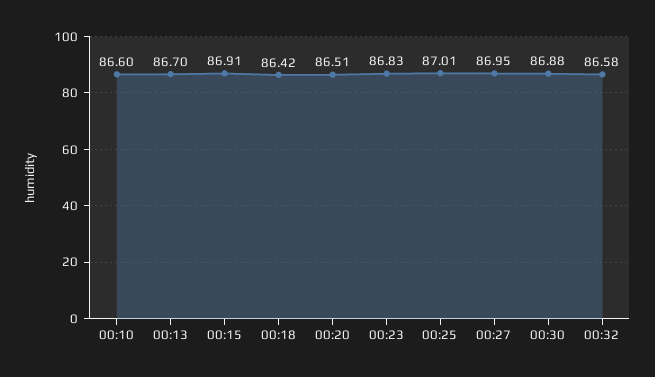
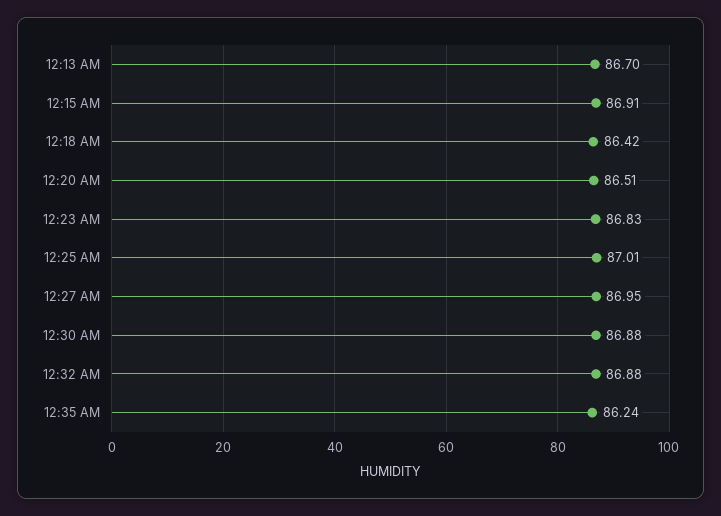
00:10: 86.6 -> none
00:32: 86.58 -> 86.88
12:35 AM: none -> 86.24

